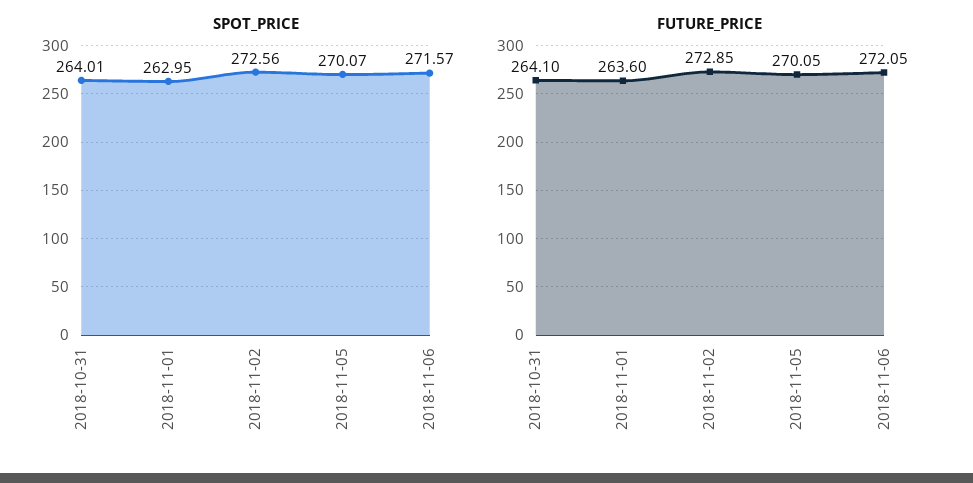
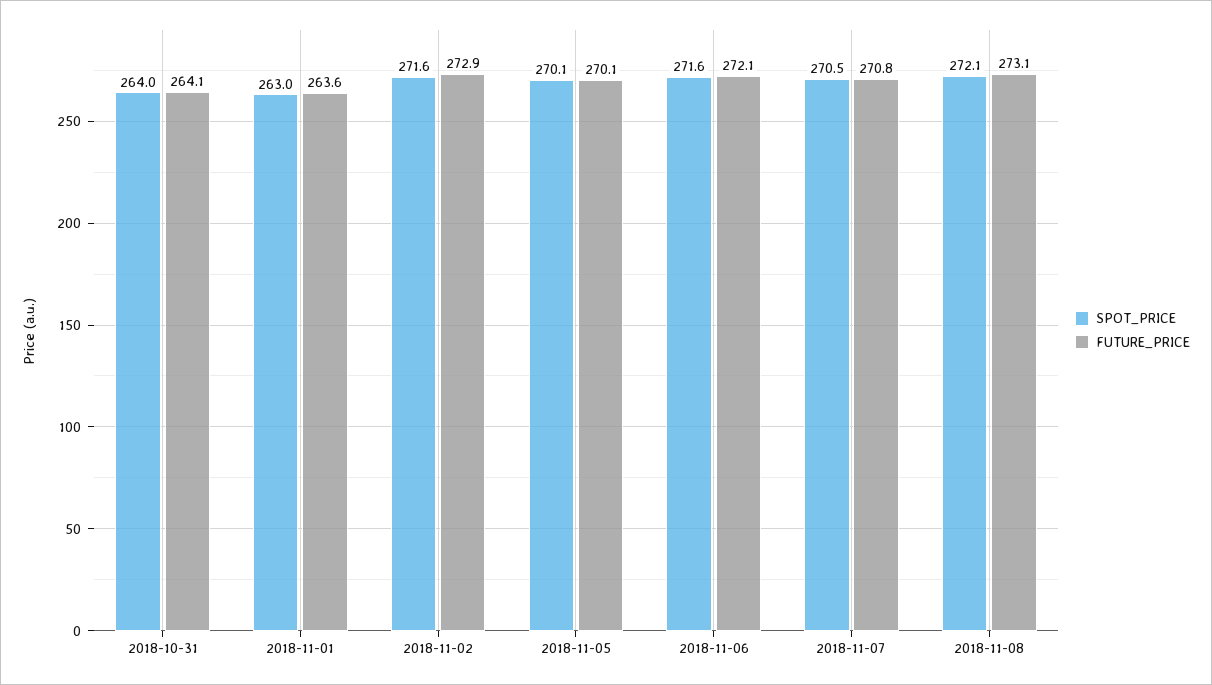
SPOT_PRICE, 2018-11-02: 272.56 -> 271.6
SPOT_PRICE, 2018-11-07: none -> 270.5
FUTURE_PRICE, 2018-11-07: none -> 270.8
SPOT_PRICE, 2018-11-08: none -> 272.1
FUTURE_PRICE, 2018-11-08: none -> 273.1

